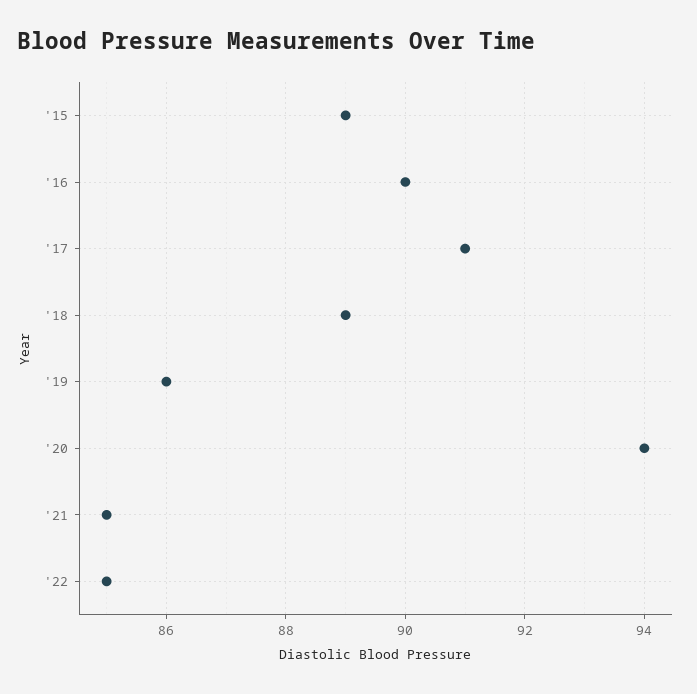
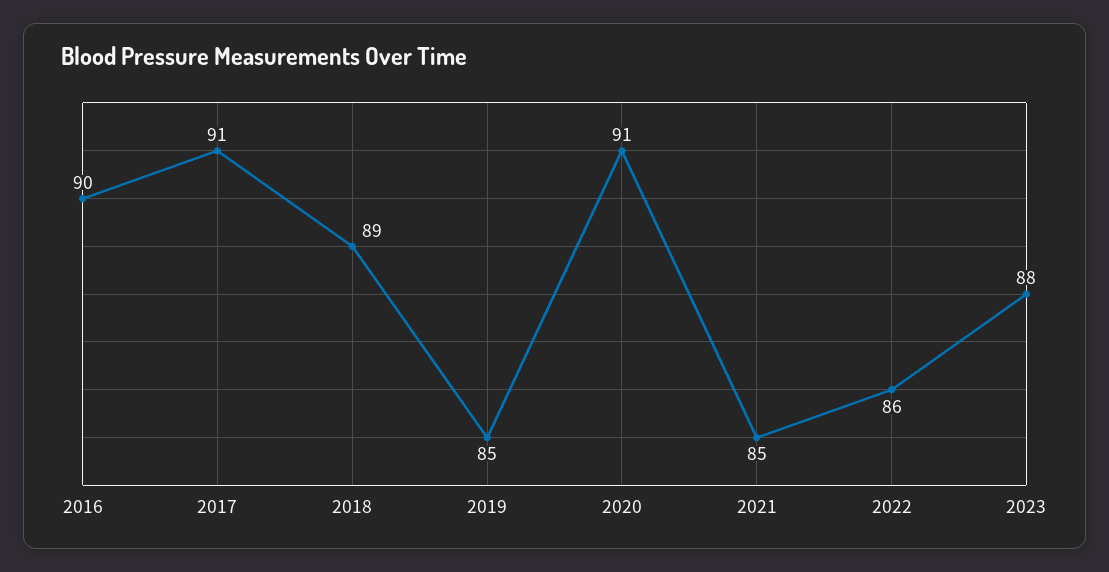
'15: 89 -> none
'19: 86 -> 85
'20: 94 -> 91
'22: 85 -> 86
2023: none -> 88

